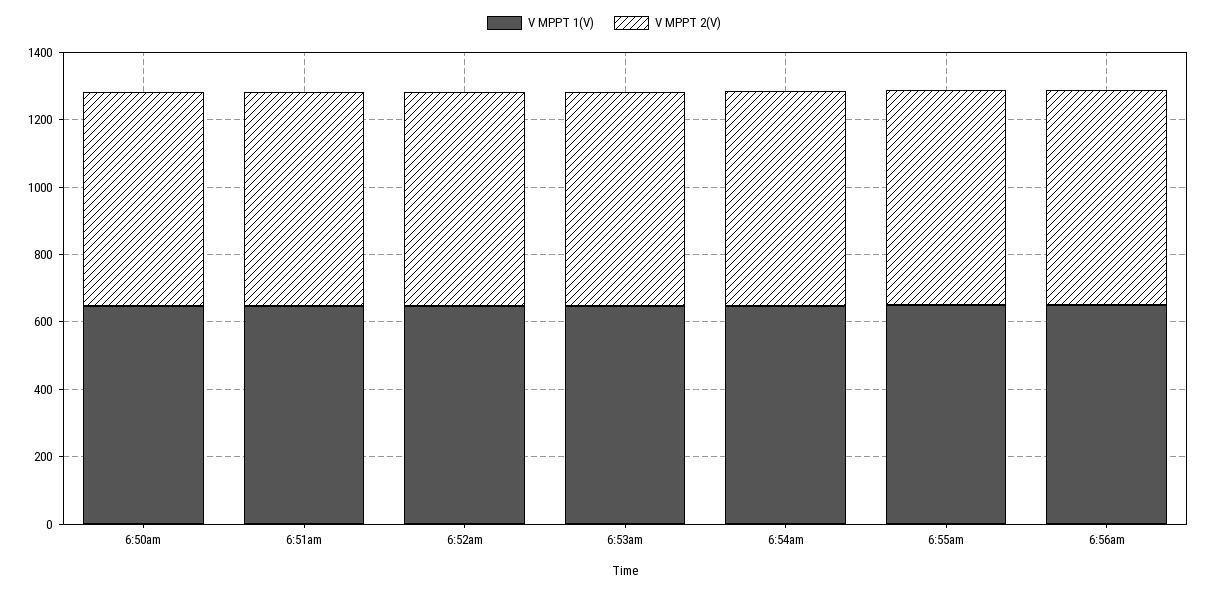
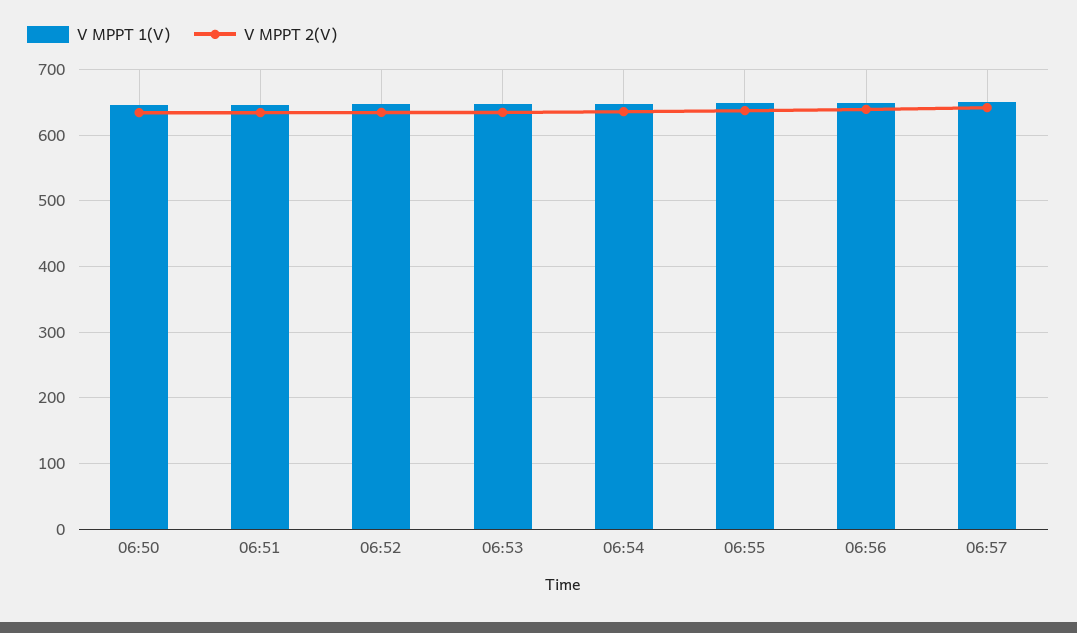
V MPPT 1(V), 06:57: none -> 650
V MPPT 2(V), 06:57: none -> 640

